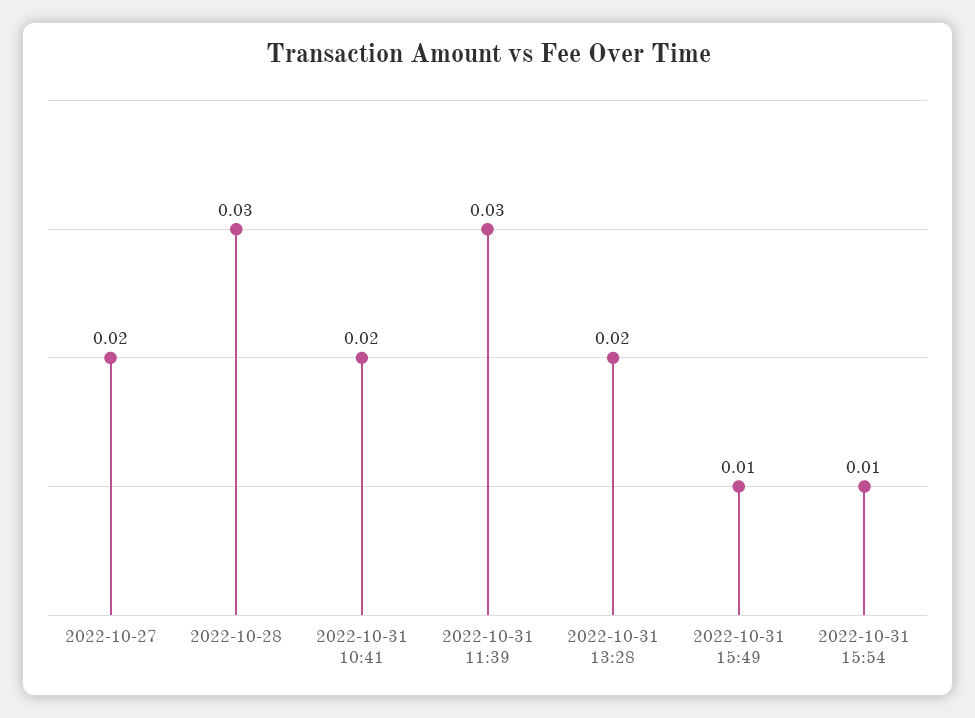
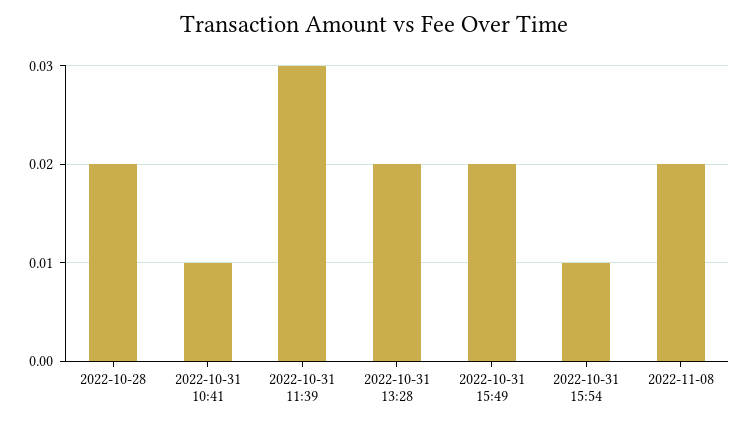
2022-10-27: 0.02 -> none
2022-10-28: 0.03 -> 0.02
2022-10-31 10:41: 0.02 -> 0.01
2022-10-31 15:49: 0.01 -> 0.02
2022-11-08: none -> 0.02

